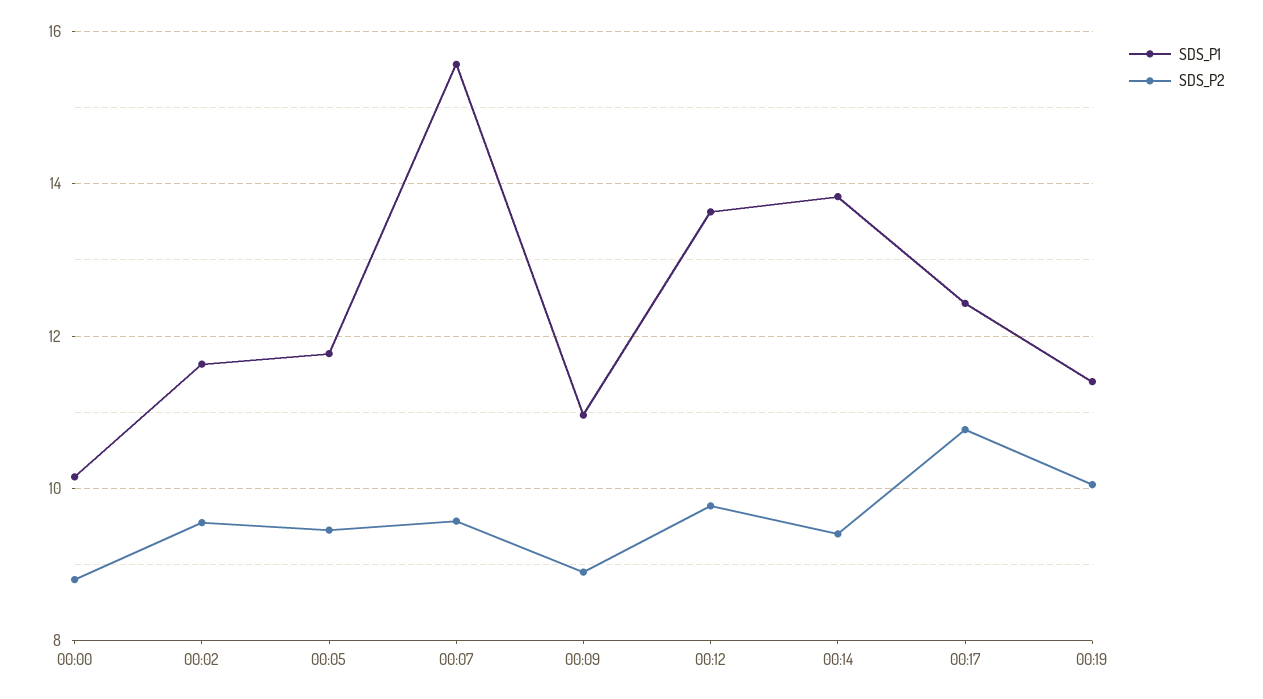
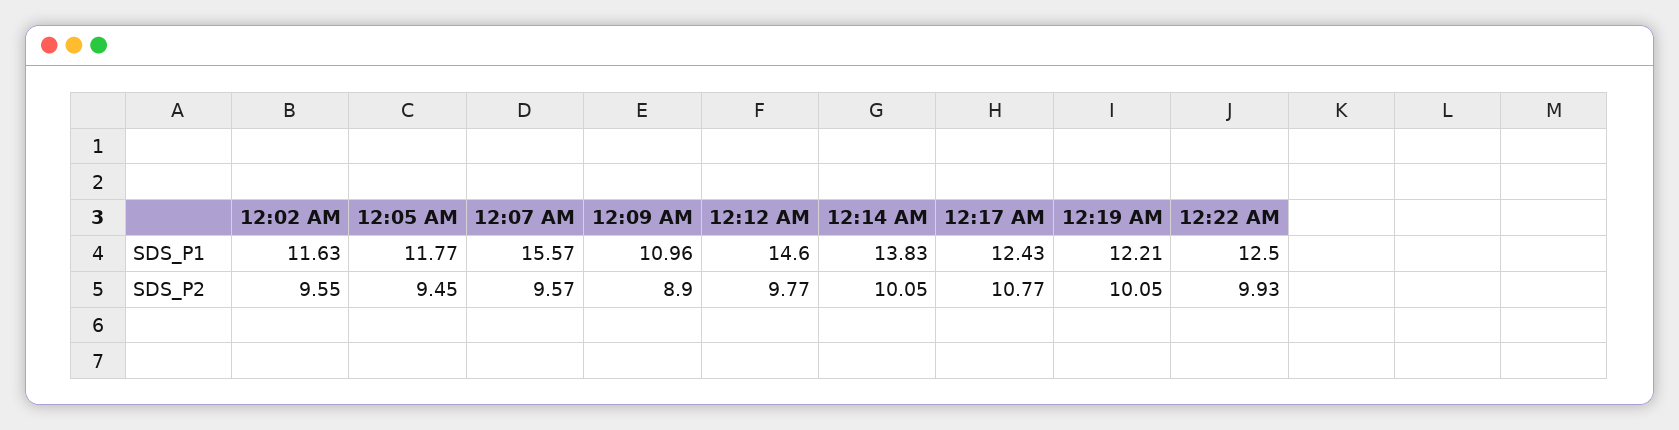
SDS_P1, 00:00: 10.2 -> none
SDS_P2, 00:00: 8.8 -> none
SDS_P1, 00:12: 13.6 -> 14.6
SDS_P2, 00:14: 9.4 -> 10.05
SDS_P1, 00:19: 11.4 -> 12.21
SDS_P1, 12:22 AM: none -> 12.5
SDS_P2, 12:22 AM: none -> 9.93

